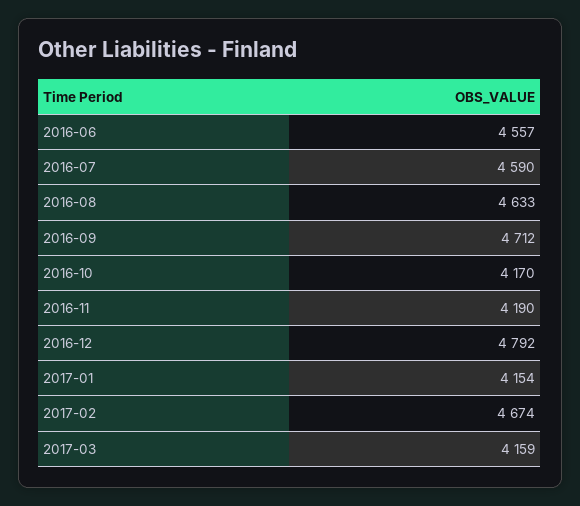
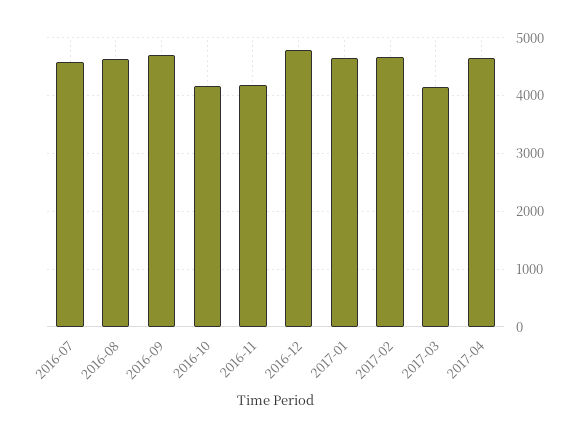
2016-06: 4557 -> none
2017-01: 4154 -> 4600
2017-04: none -> 4600

